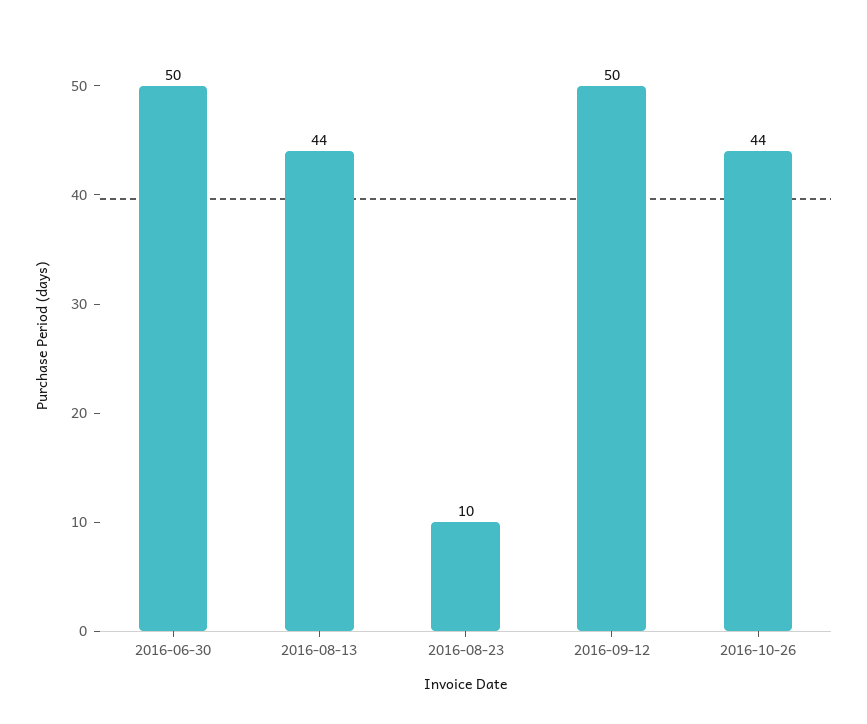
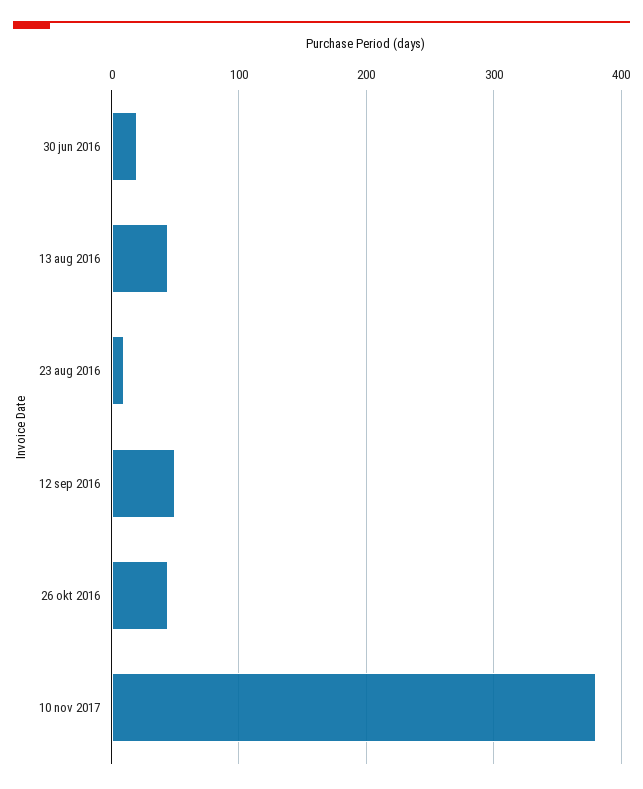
2016-06-30: 50 -> 20
10 nov 2017: none -> 380

